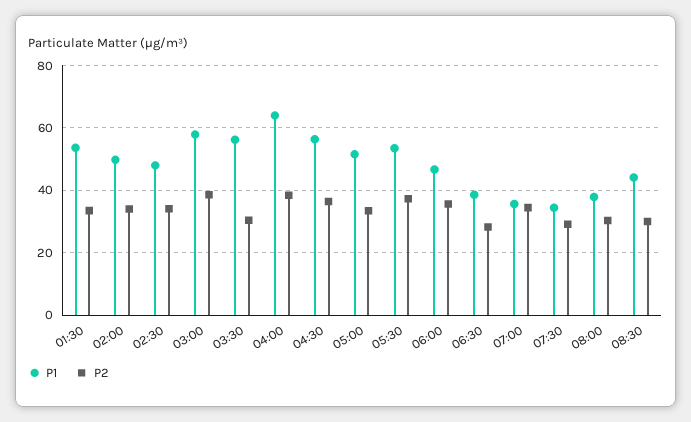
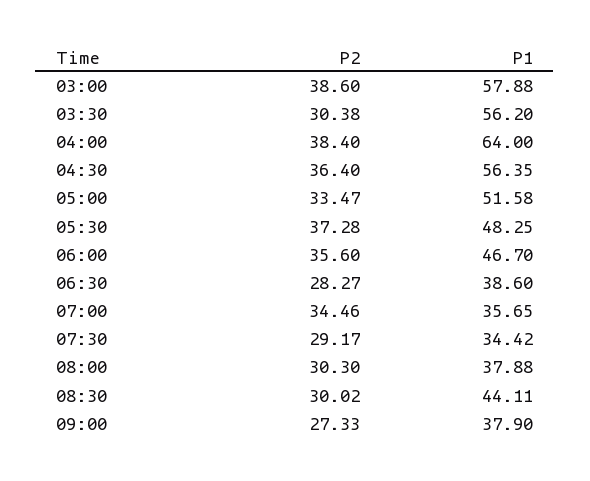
P1, 01:30: 54 -> none
P2, 01:30: 34 -> none
P1, 02:00: 50 -> none
P2, 02:00: 34 -> none
P1, 02:30: 48 -> none
P2, 02:30: 34 -> none
P1, 05:30: 54 -> 48.25
P2, 09:00: none -> 27.33
P1, 09:00: none -> 37.9

